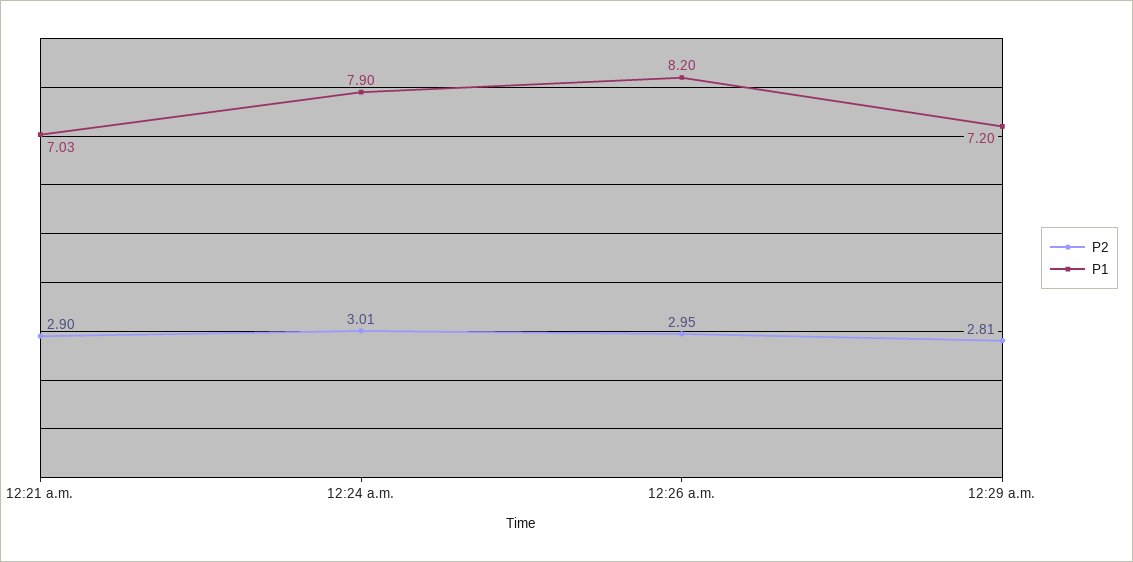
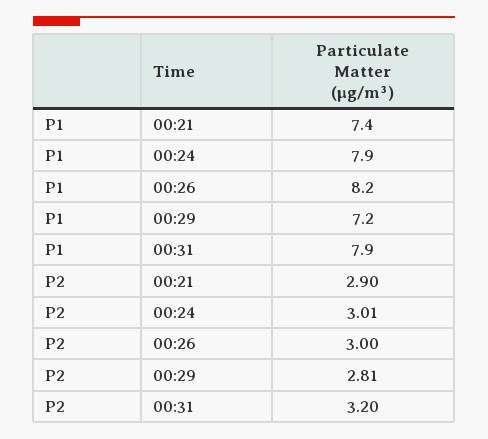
P1, 12:21 a.m.: 7.03 -> 7.4
P2, 12:26 a.m.: 2.95 -> 3
P1, 00:31: none -> 7.9
P2, 00:31: none -> 3.2

